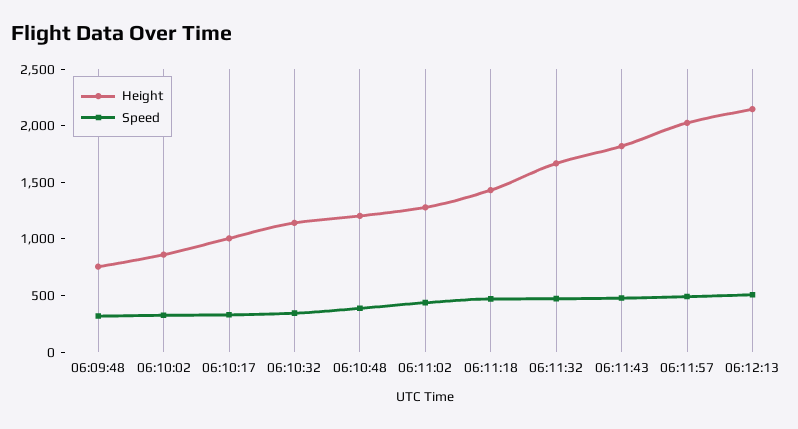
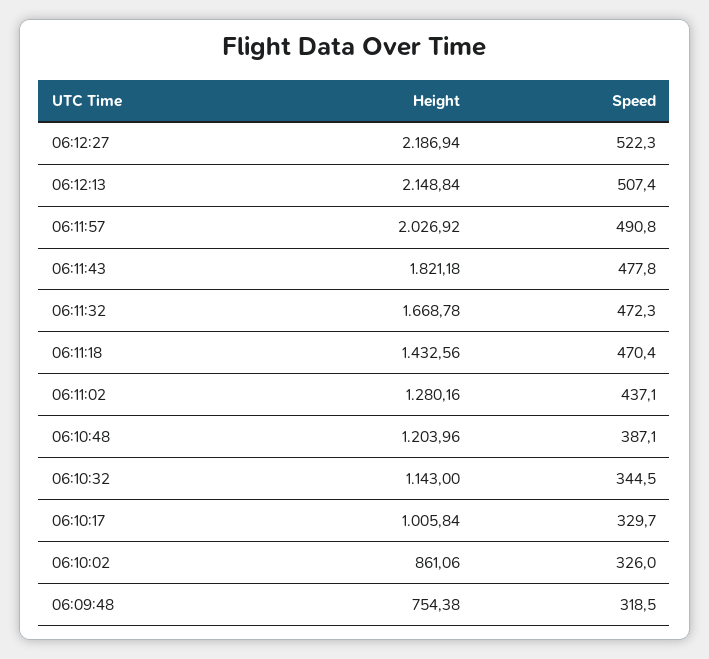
Height, 06:12:27: none -> 2186.94
Speed, 06:12:27: none -> 522.3

